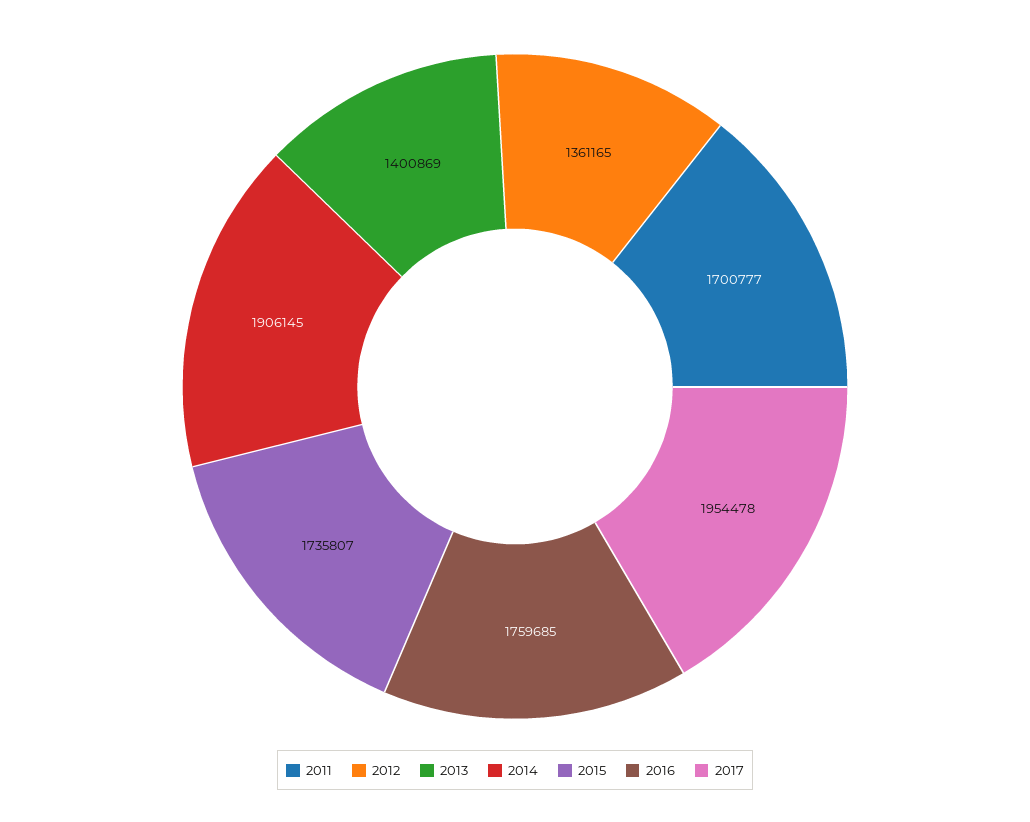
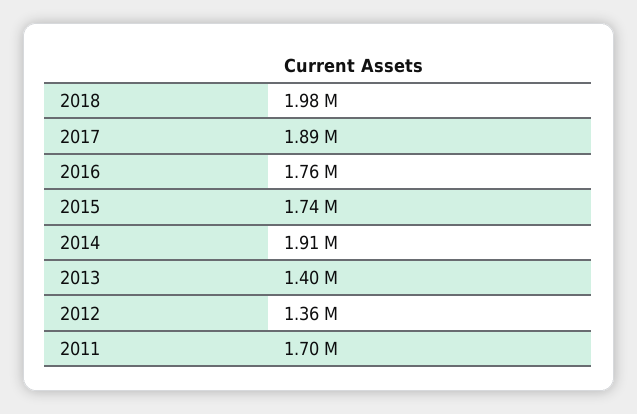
2017: 1954478 -> 1890000
2018: none -> 1980000

